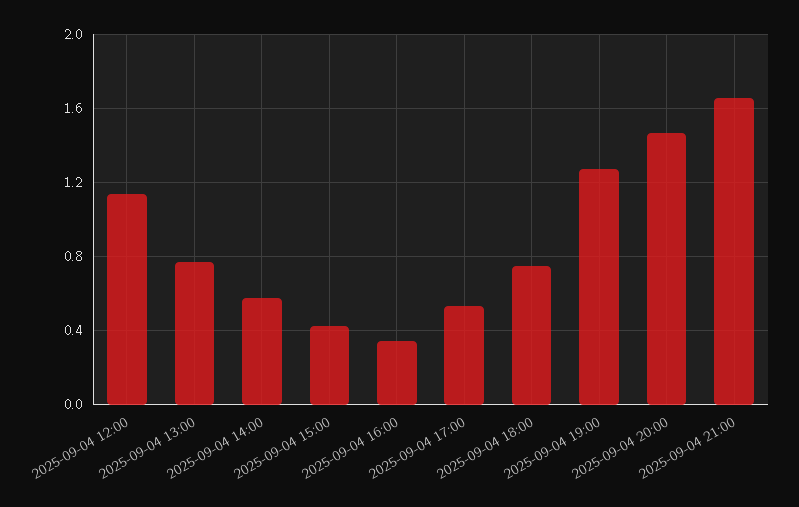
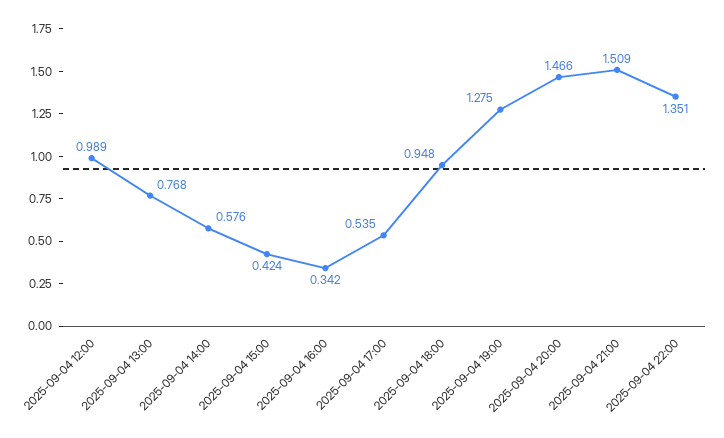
2025-09-04 12:00: 1.15 -> 0.989
2025-09-04 18:00: 0.75 -> 0.948
2025-09-04 21:00: 1.65 -> 1.509
2025-09-04 22:00: none -> 1.351

